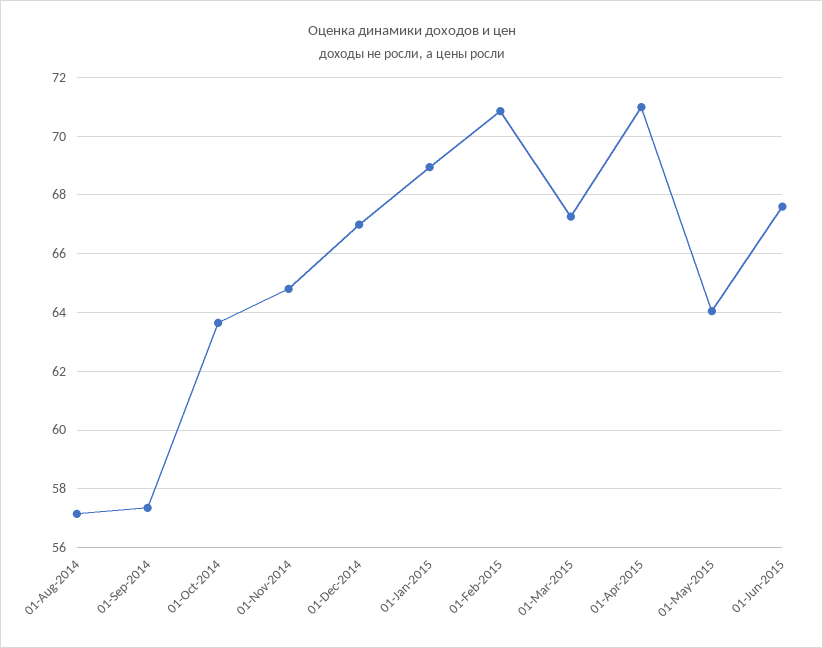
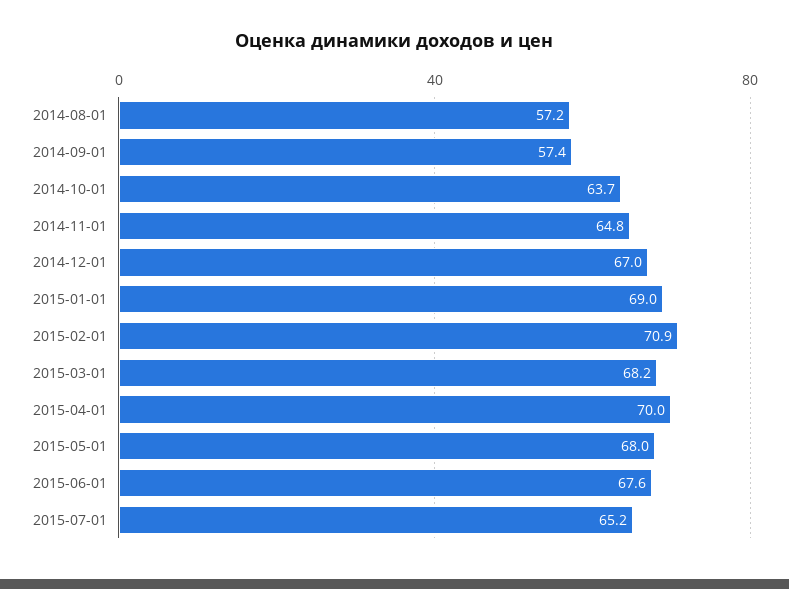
01-Mar-2015: 67.25 -> 68.2
01-Apr-2015: 71 -> 70
01-May-2015: 64 -> 68
2015-07-01: none -> 65.2

